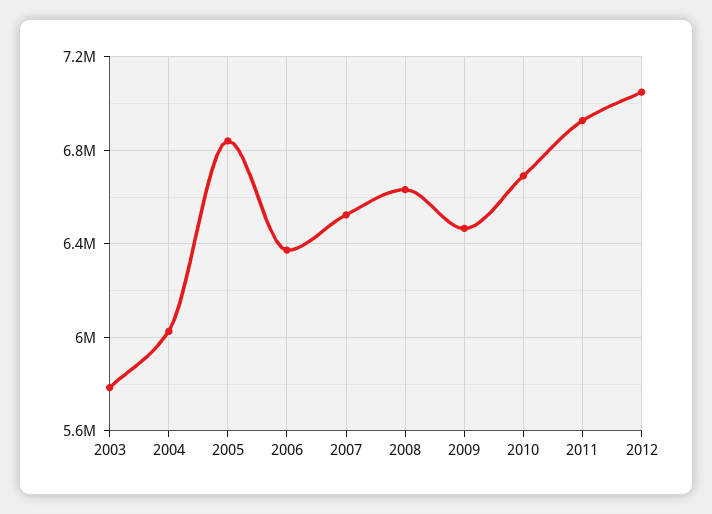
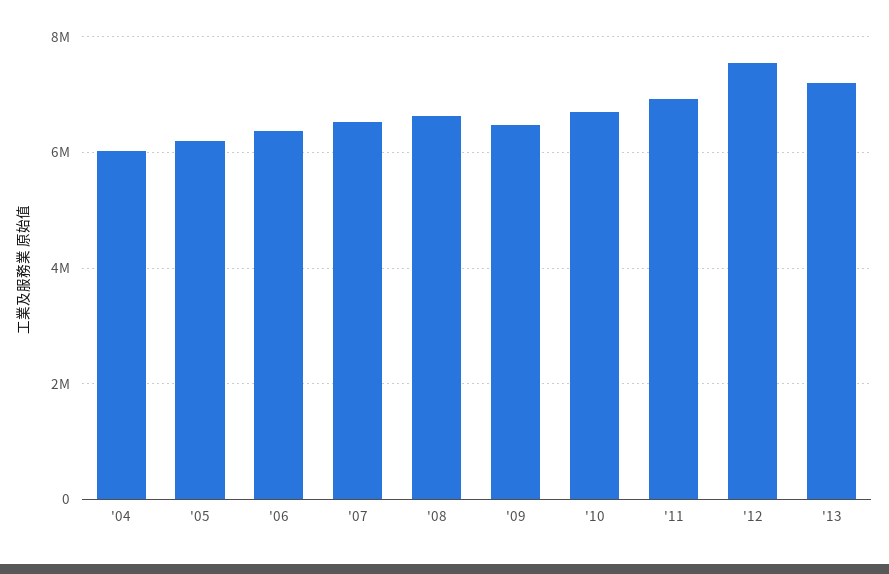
2003: 5800000 -> none
2005: 6850000 -> 6200000
2012: 7050000 -> 7600000
'13: none -> 7200000

